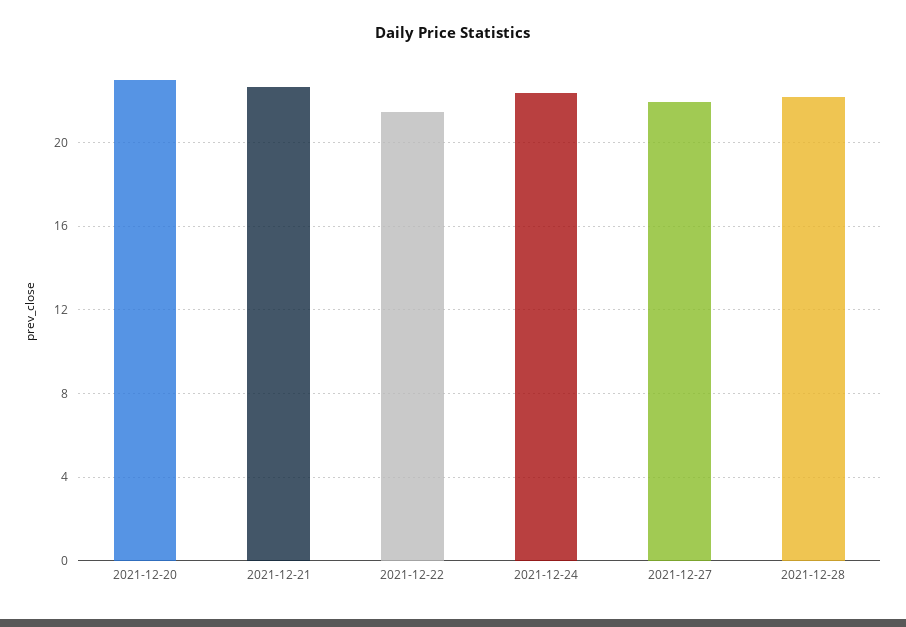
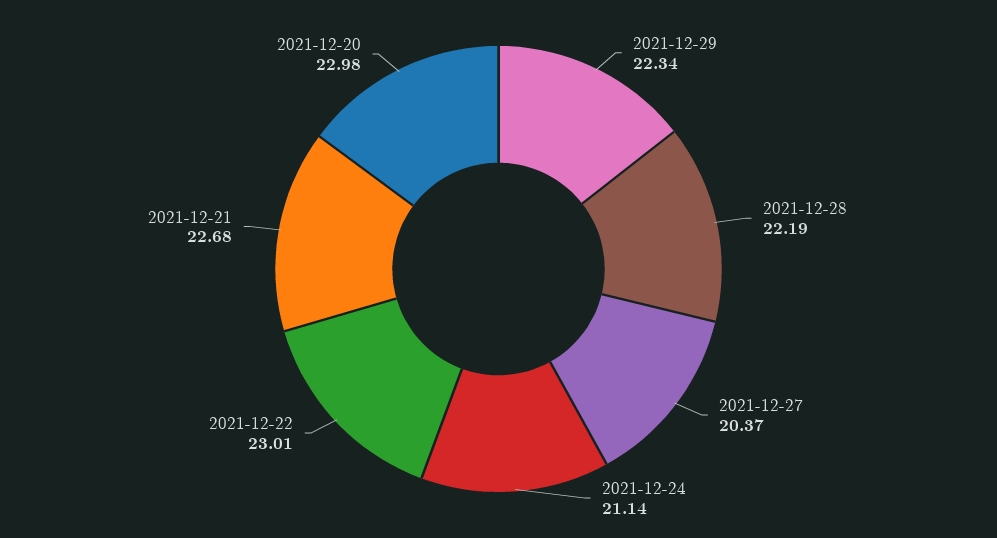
2021-12-22: 21.5 -> 23.01
2021-12-24: 22.5 -> 21.14
2021-12-27: 22 -> 20.37
2021-12-29: none -> 22.34

